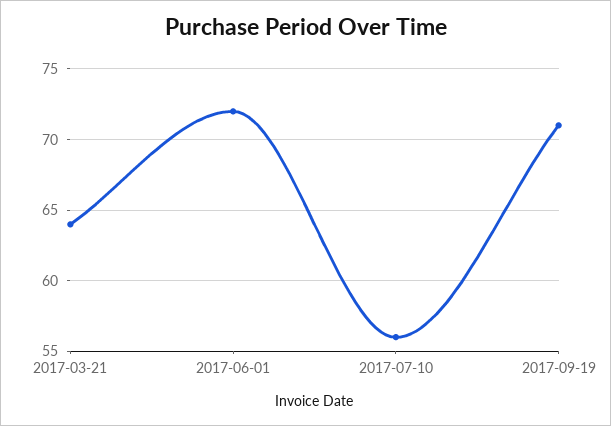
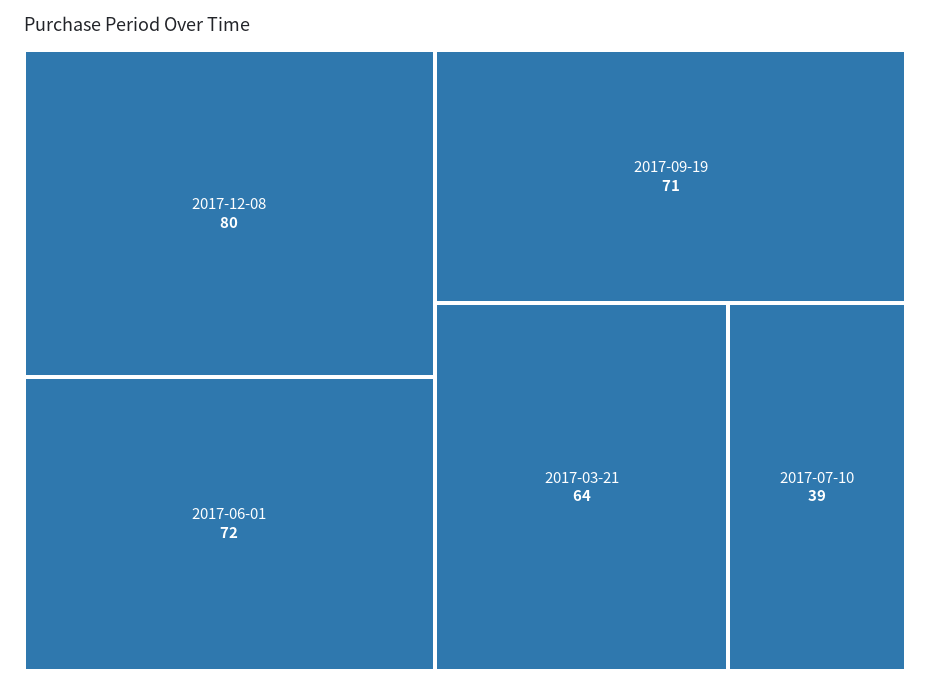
2017-07-10: 56 -> 39
2017-12-08: none -> 80

